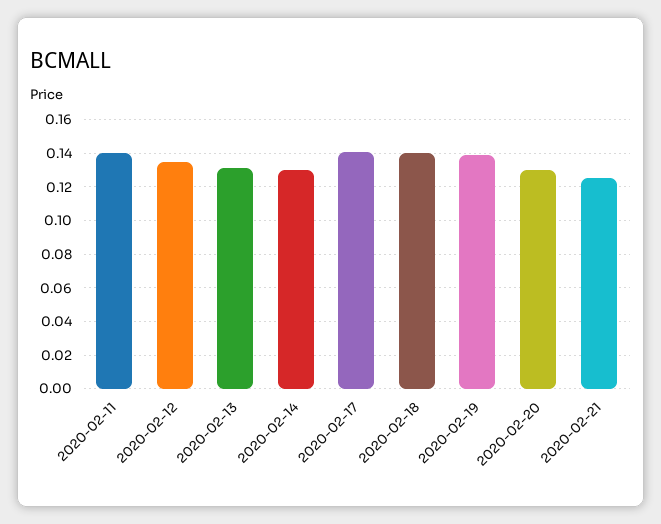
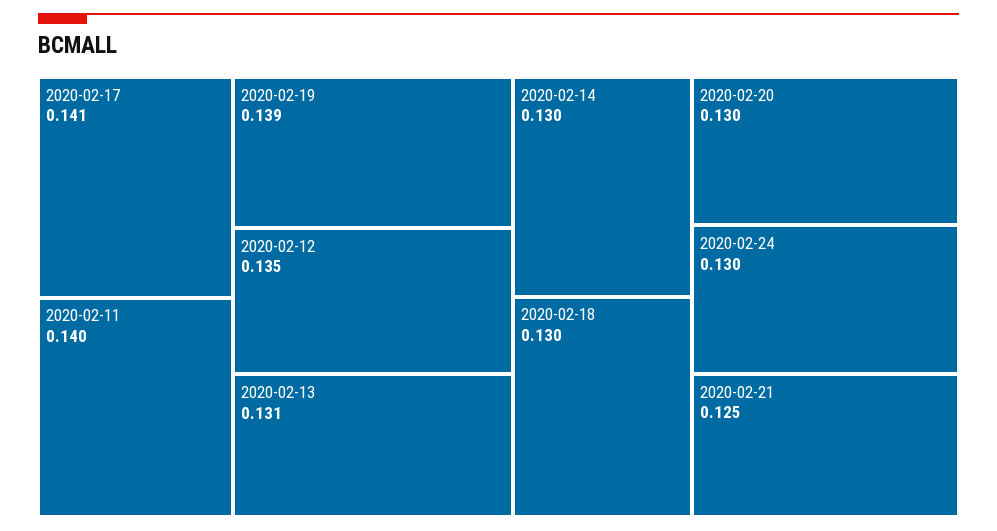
2020-02-18: 0.14 -> 0.13
2020-02-24: none -> 0.13

